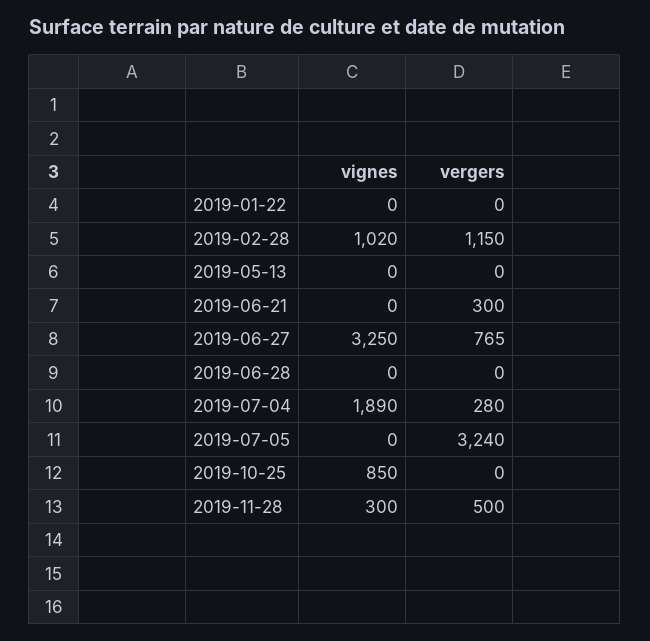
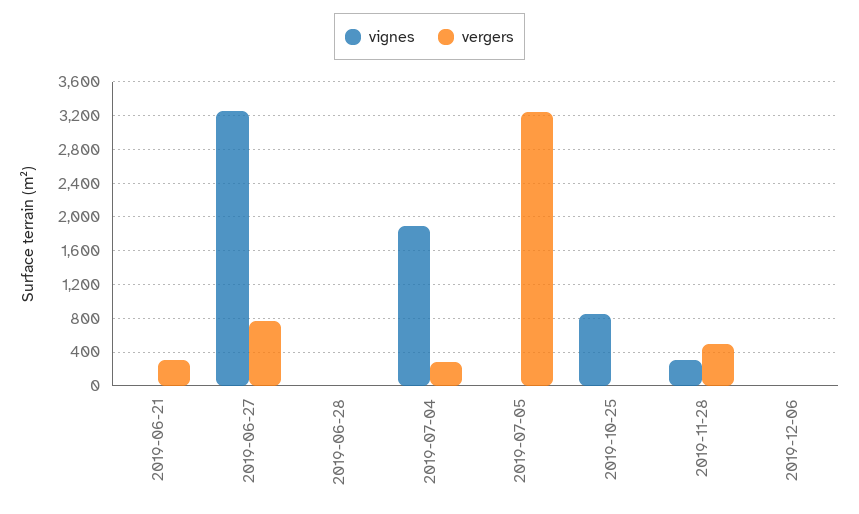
vignes, 2019-01-22: 0 -> none
vergers, 2019-01-22: 0 -> none
vignes, 2019-02-28: 1020 -> none
vergers, 2019-02-28: 1150 -> none
vignes, 2019-05-13: 0 -> none
vergers, 2019-05-13: 0 -> none
vignes, 2019-12-06: none -> 0
vergers, 2019-12-06: none -> 0

